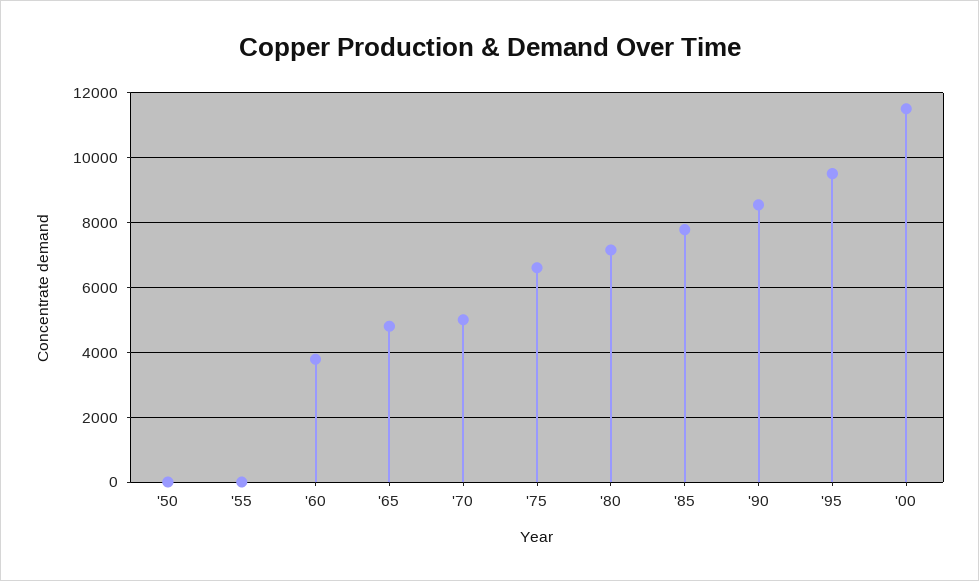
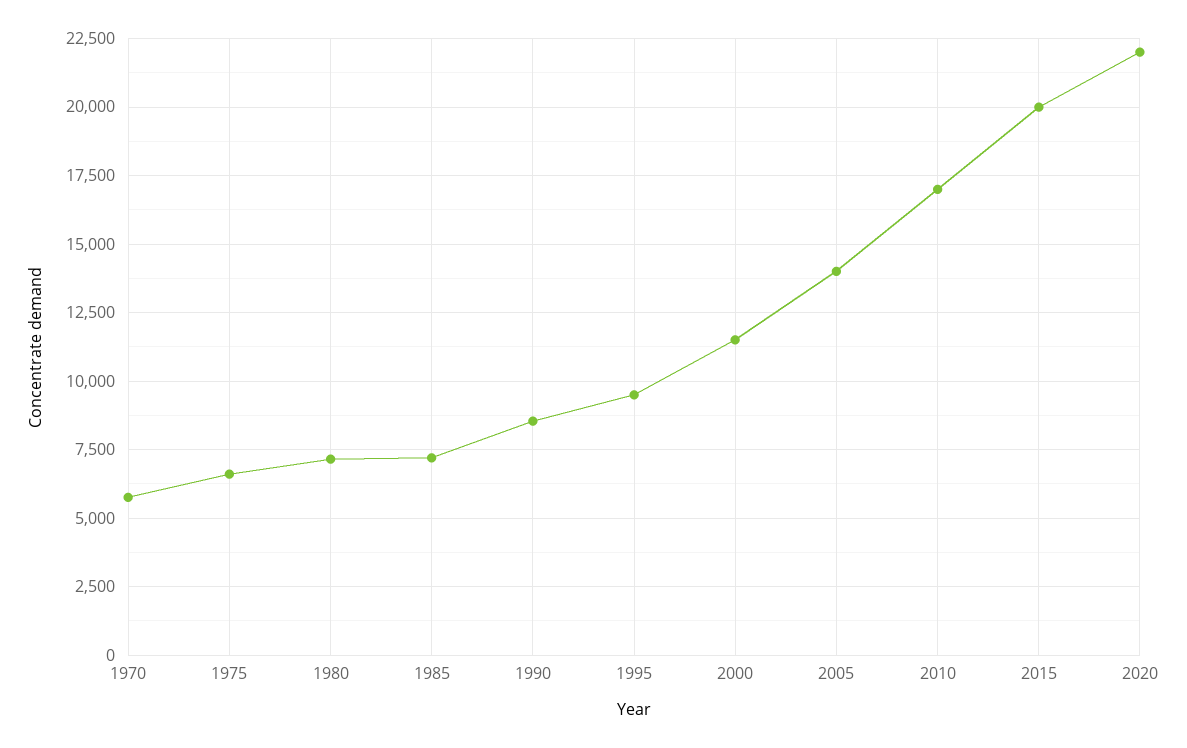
'50: 0 -> none
'55: 0 -> none
'60: 3800 -> none
'65: 4800 -> none
'70: 5000 -> 5750
'85: 7800 -> 7250
2005: none -> 14000
2010: none -> 17000
2015: none -> 20000
2020: none -> 22000

